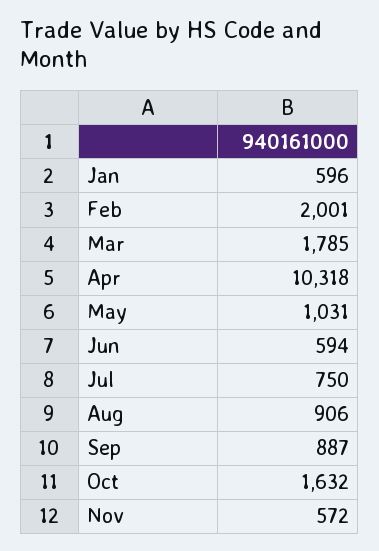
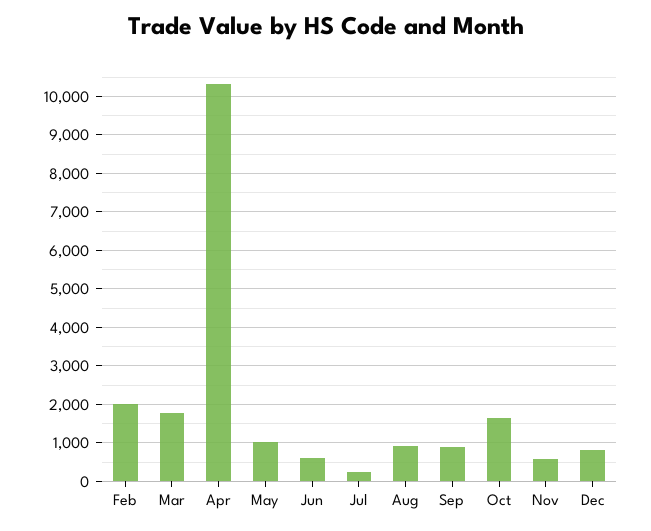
Jan: 596 -> none
Jul: 750 -> 200
Dec: none -> 800

